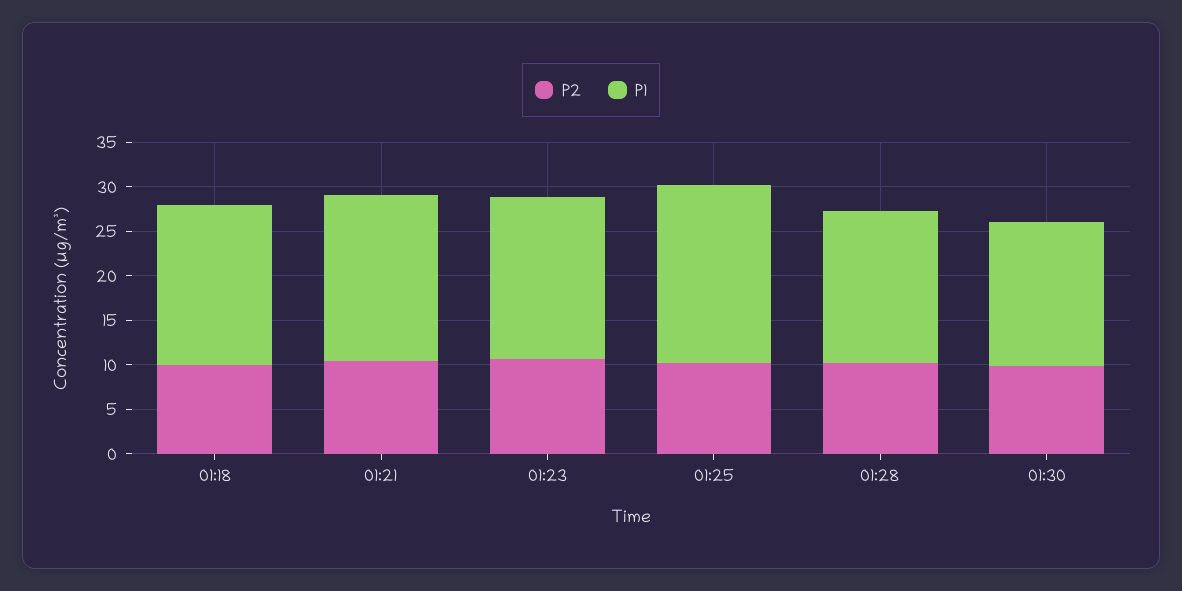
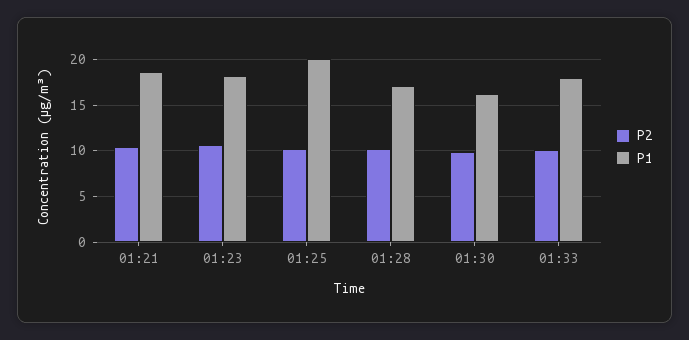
P2, 01:18: 10 -> none
P1, 01:18: 18 -> none
P2, 01:33: none -> 10
P1, 01:33: none -> 18

